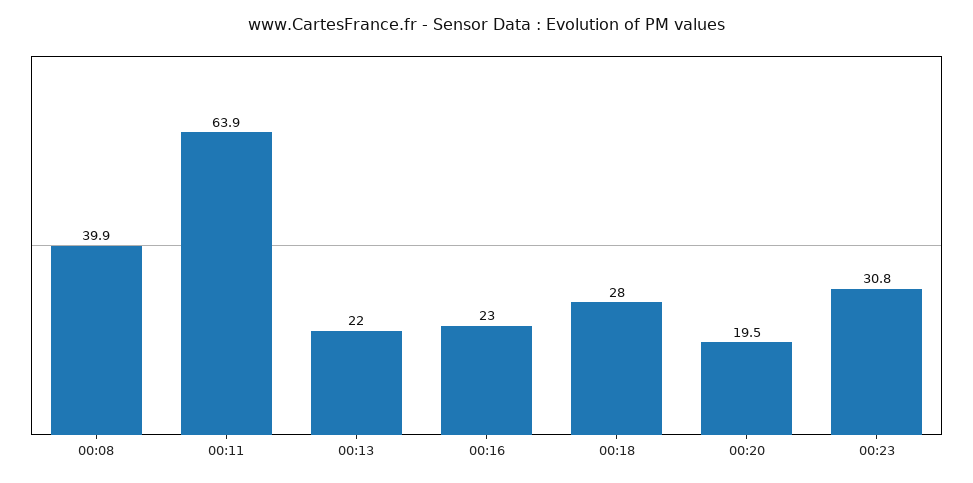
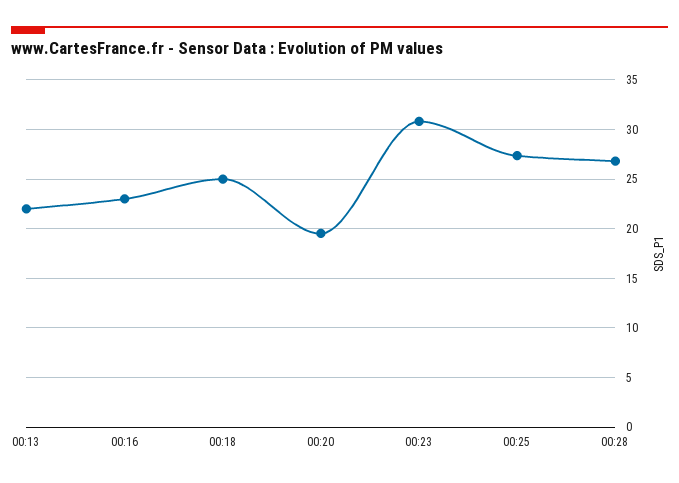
00:08: 39.9 -> none
00:11: 63.9 -> none
00:18: 28 -> 25
00:25: none -> 27
00:28: none -> 27

